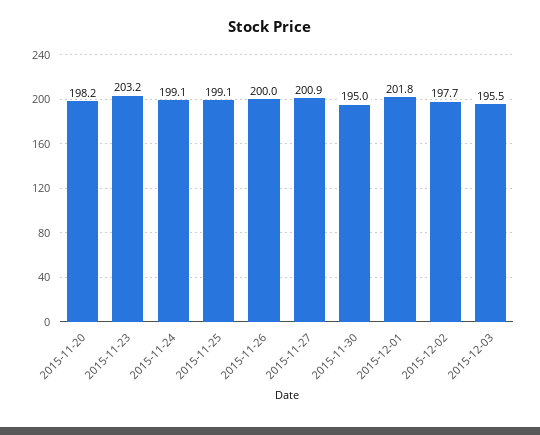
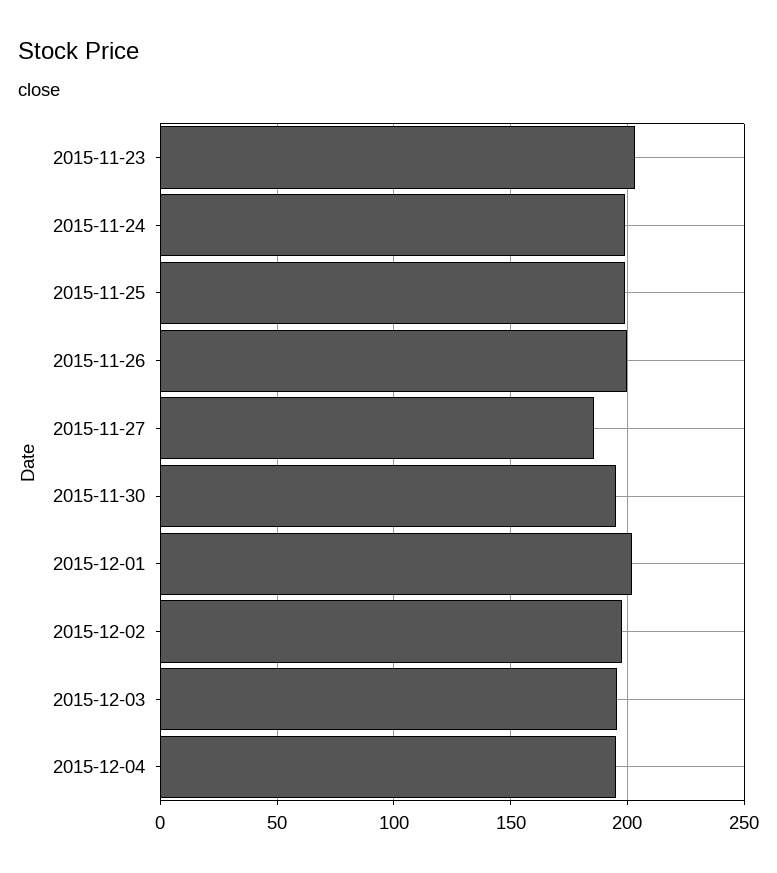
2015-11-20: 198.2 -> none
2015-11-27: 200.9 -> 185
2015-12-04: none -> 195

